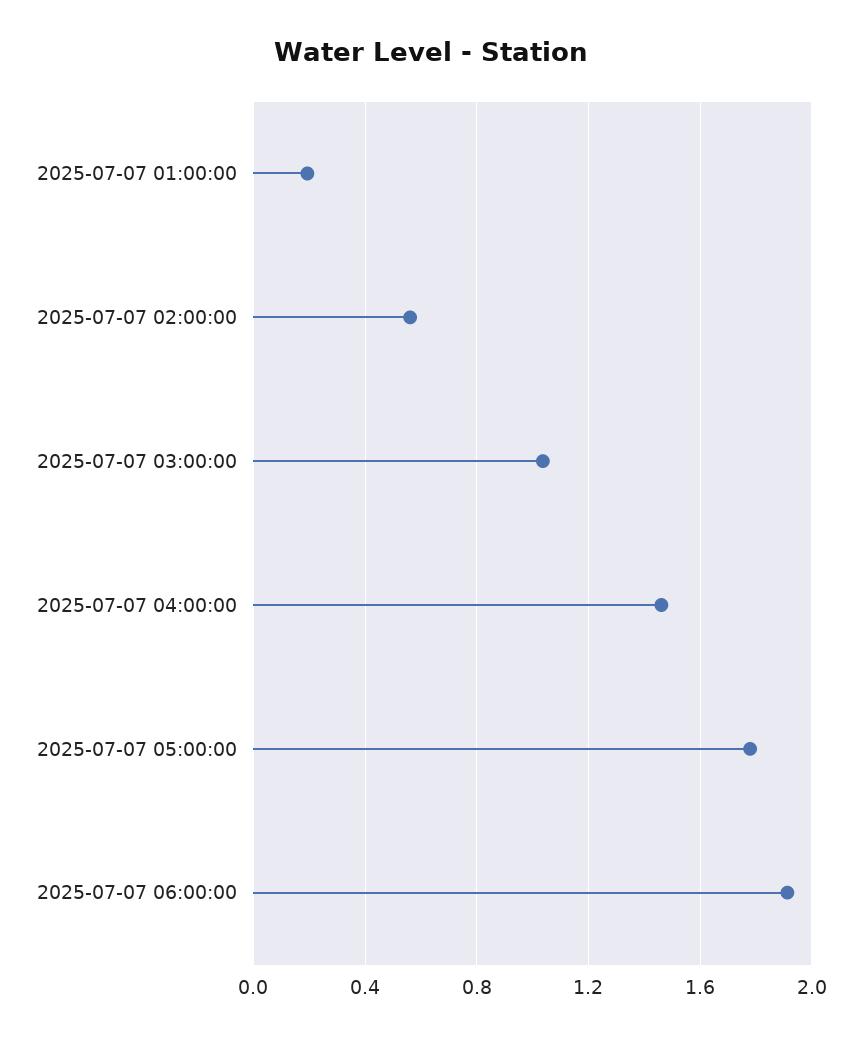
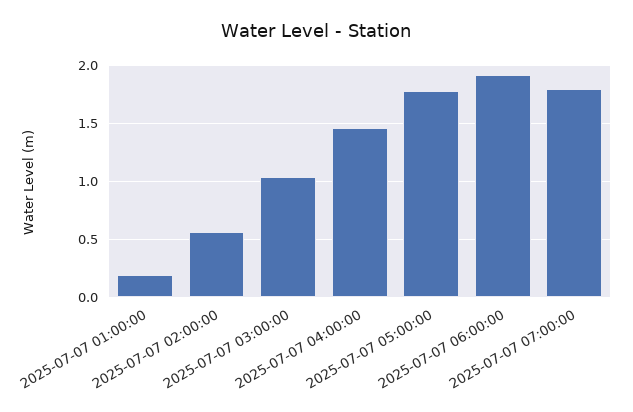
2025-07-07 07:00:00: none -> 1.8

